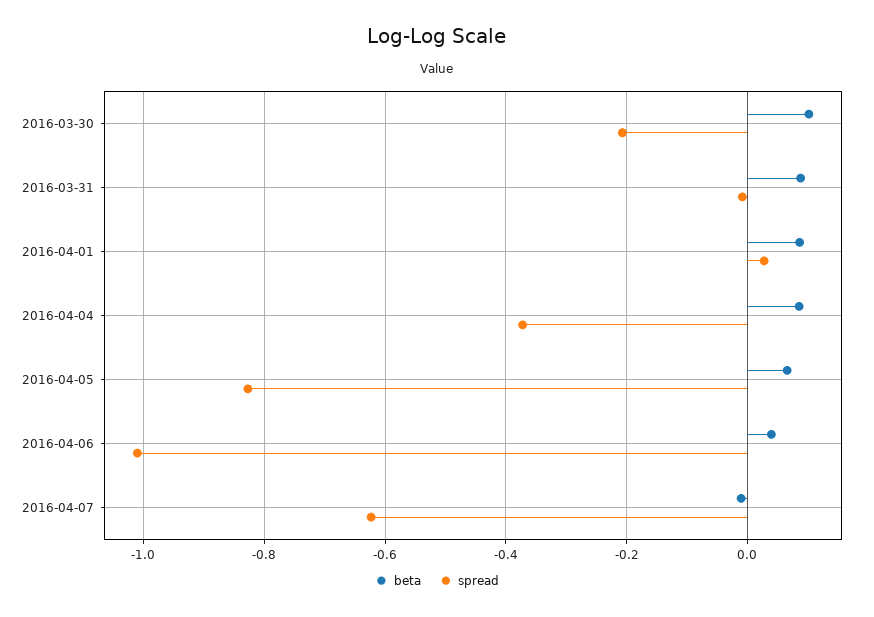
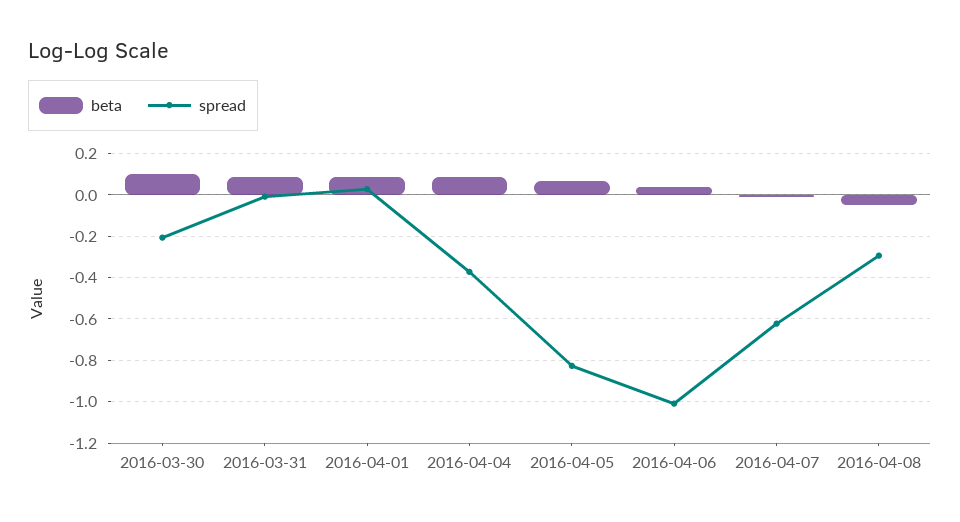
beta, 2016-04-08: none -> -0.05
spread, 2016-04-08: none -> -0.3

